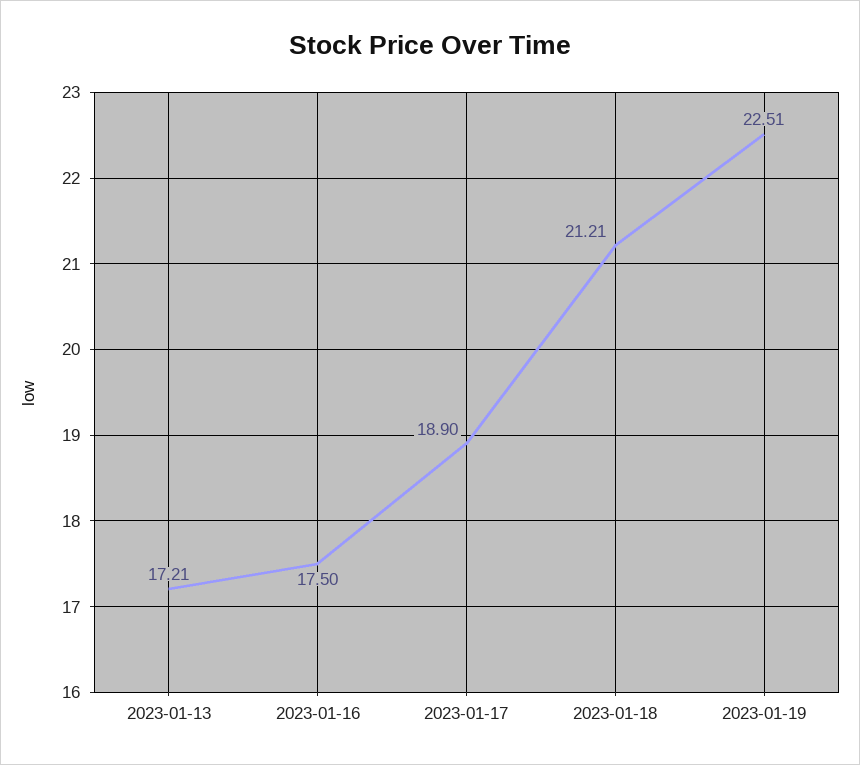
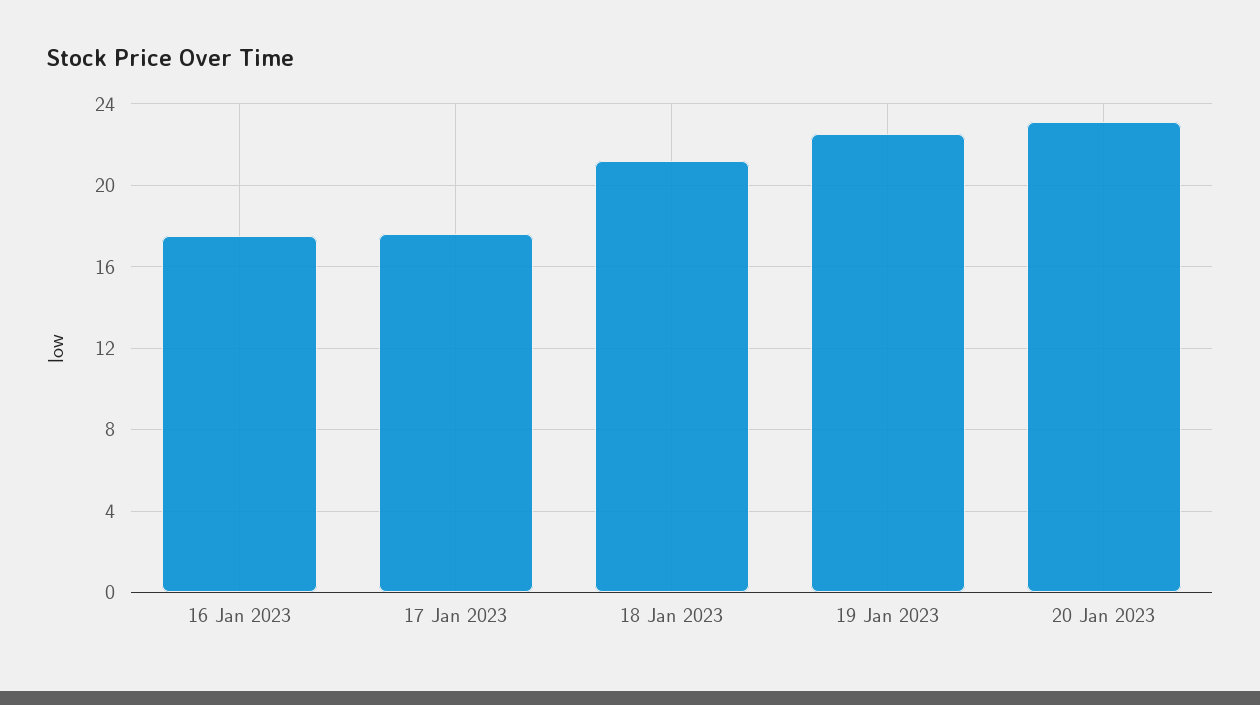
2023-01-13: 17.21 -> none
2023-01-17: 18.9 -> 17.5
20 Jan 2023: none -> 23

